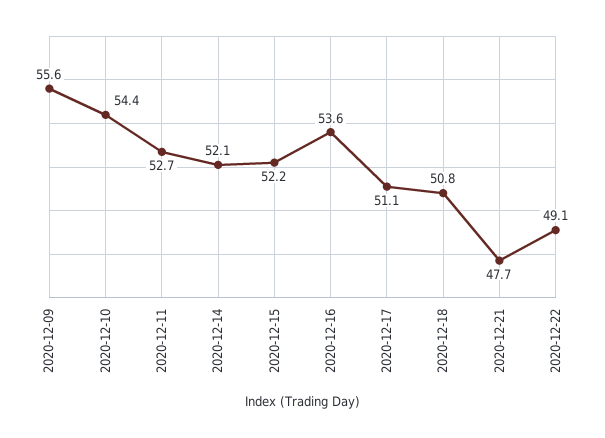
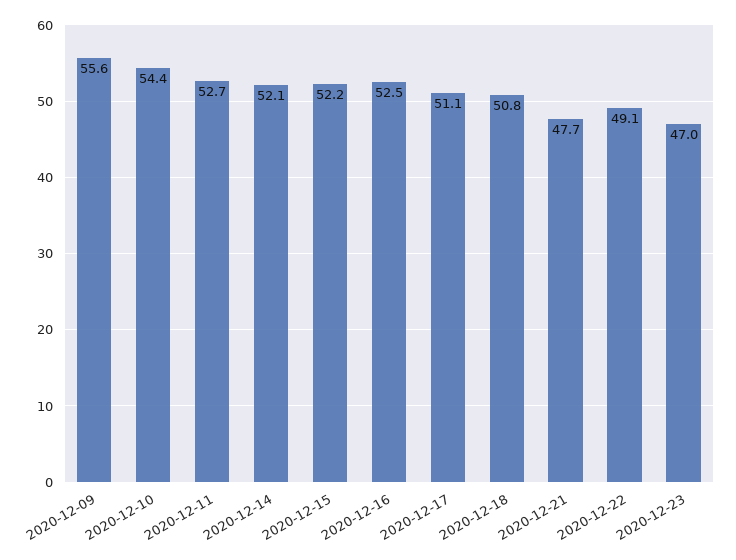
2020-12-16: 53.6 -> 52.5
2020-12-23: none -> 47

